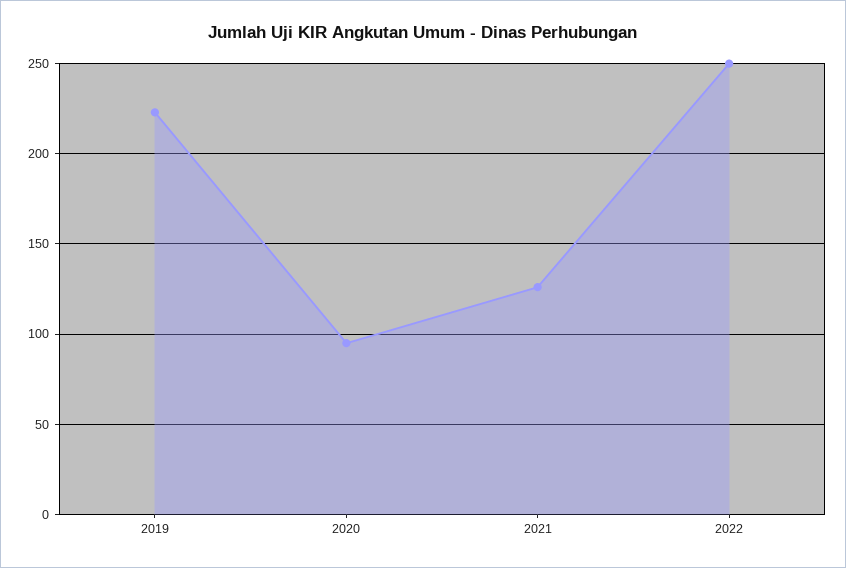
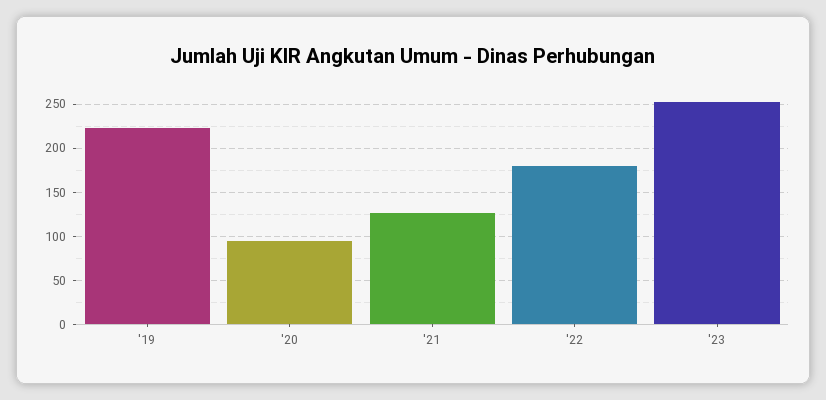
2022: 250 -> 180
'23: none -> 250

